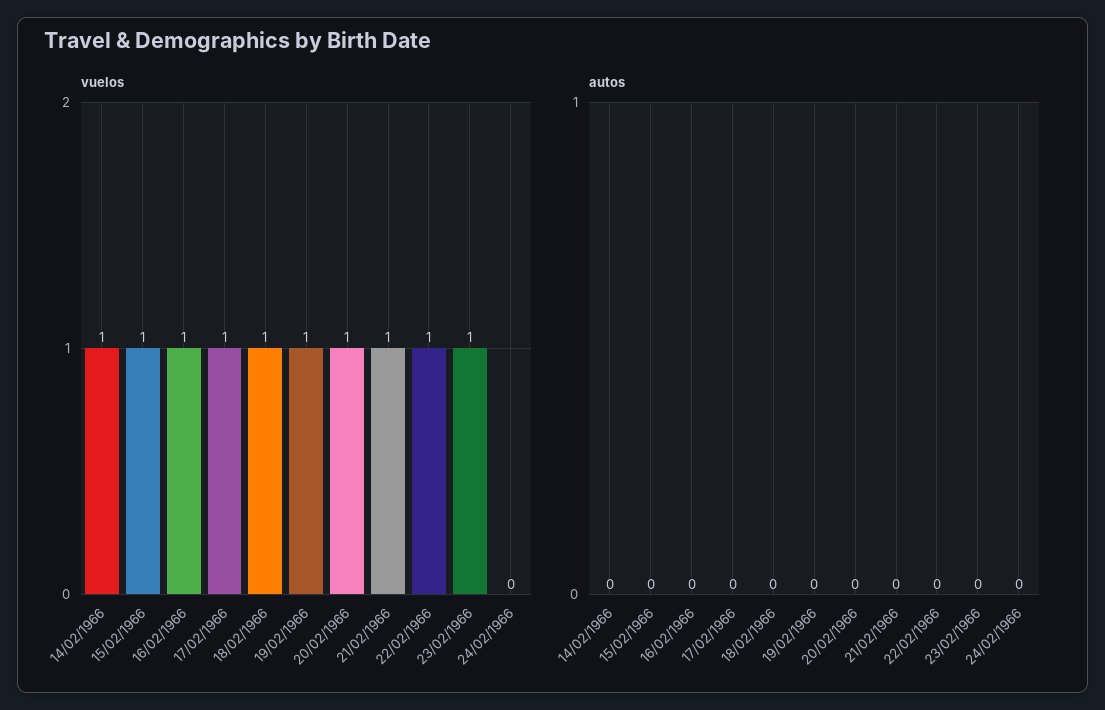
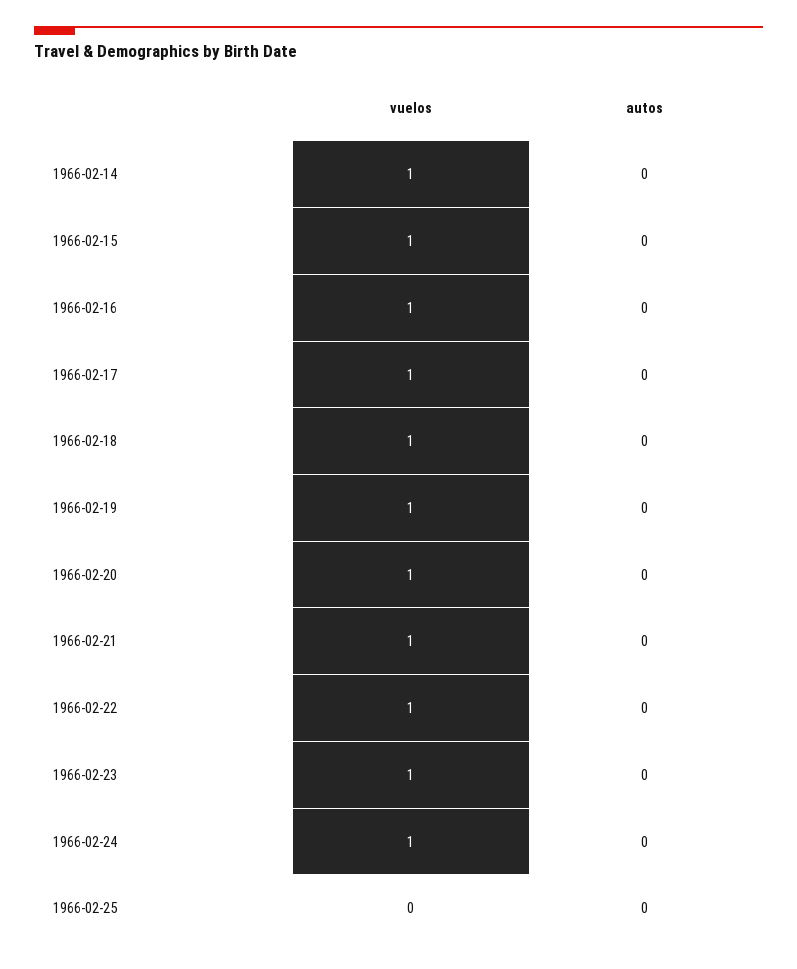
vuelos, 24/02/1966: 0 -> 1
vuelos, 1966-02-25: none -> 0
autos, 1966-02-25: none -> 0

